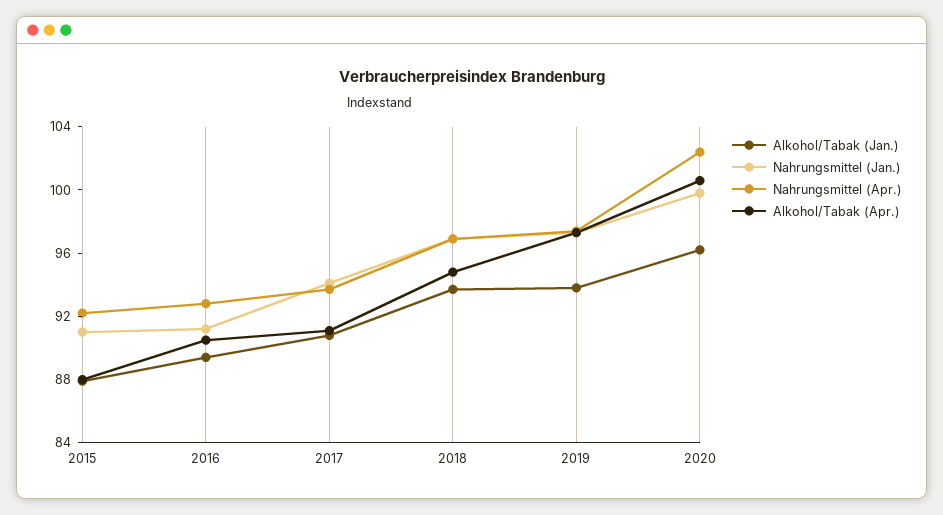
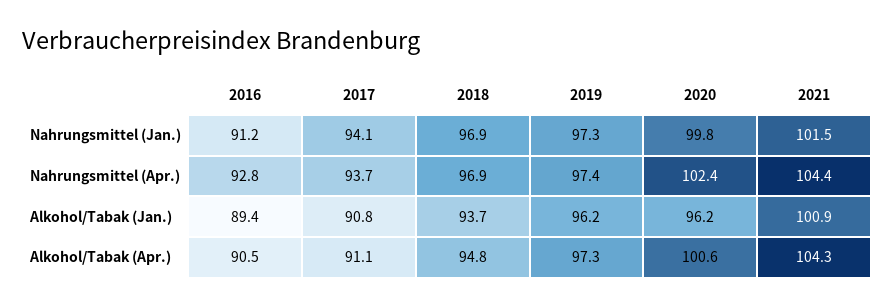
Alkohol/Tabak (Jan.), 2015: 88 -> none
Nahrungsmittel (Jan.), 2015: 91 -> none
Nahrungsmittel (Apr.), 2015: 92 -> none
Alkohol/Tabak (Apr.), 2015: 88 -> none
Alkohol/Tabak (Jan.), 2019: 94 -> 96.2
Nahrungsmittel (Jan.), 2021: none -> 101.5
Nahrungsmittel (Apr.), 2021: none -> 104.4
Alkohol/Tabak (Jan.), 2021: none -> 100.9
Alkohol/Tabak (Apr.), 2021: none -> 104.3

